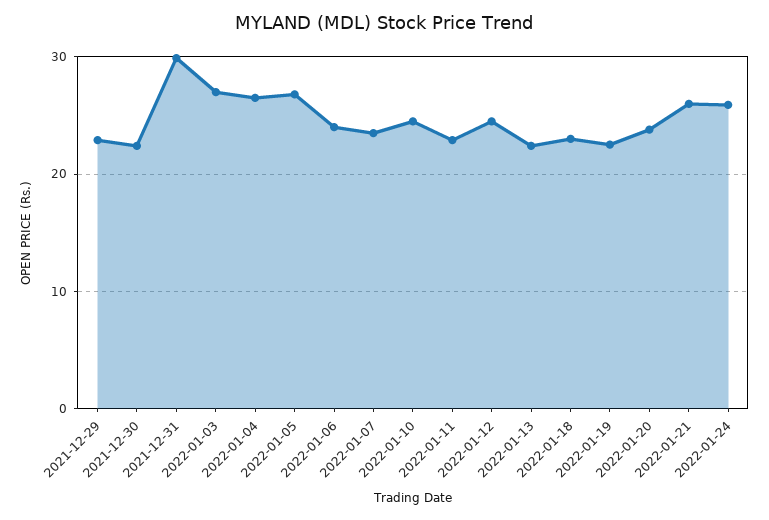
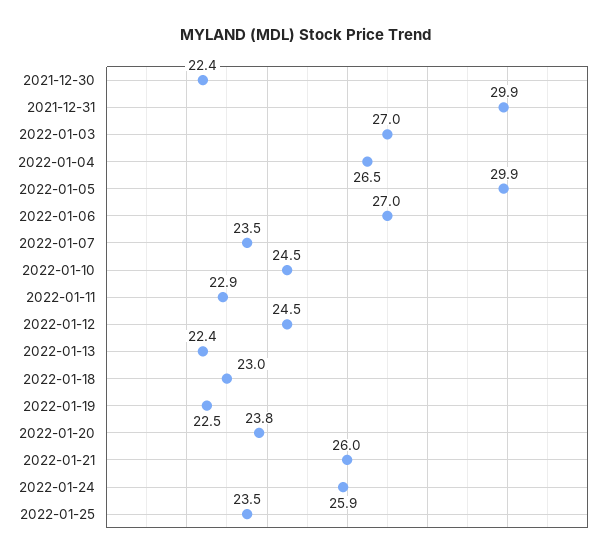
2021-12-29: 23 -> none
2022-01-05: 27 -> 29.9
2022-01-06: 24 -> 27
2022-01-25: none -> 23.5

